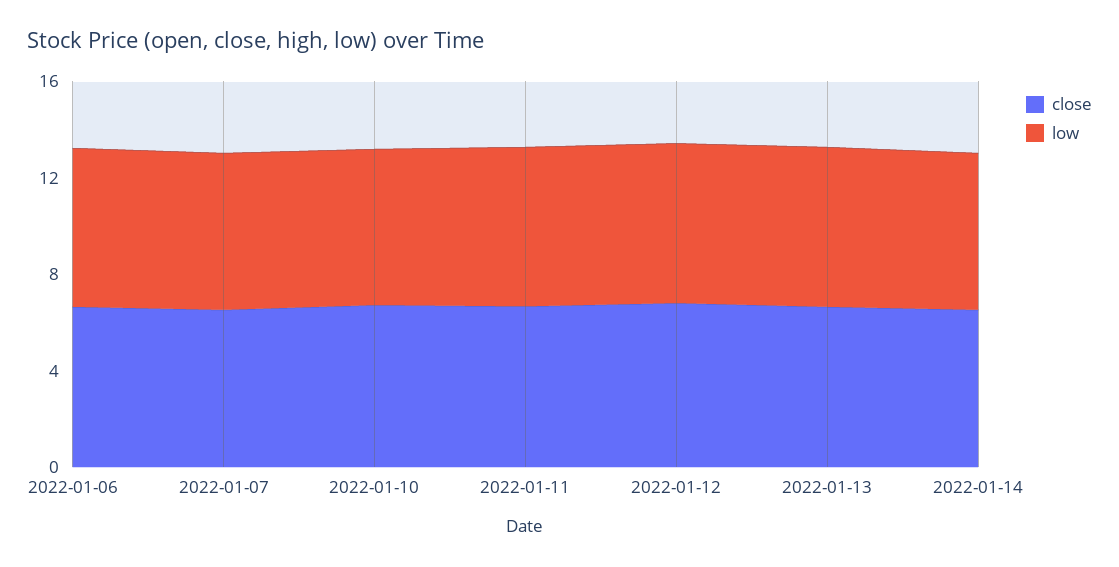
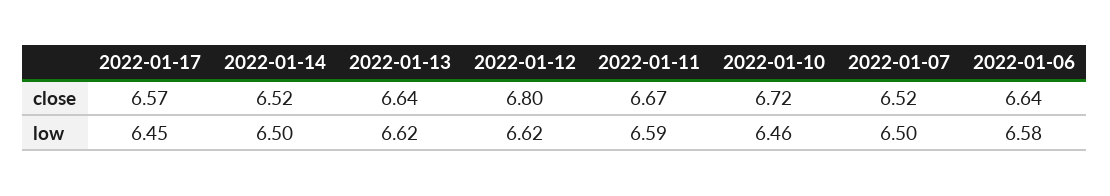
close, 2022-01-17: none -> 6.57
low, 2022-01-17: none -> 6.45

